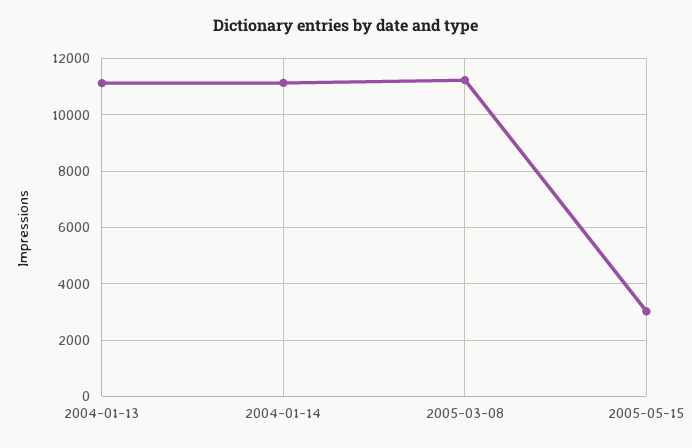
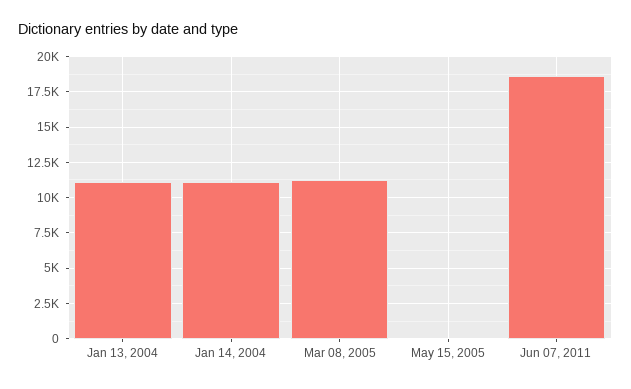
2005-05-15: 3000 -> 0
Jun 07, 2011: none -> 18500

